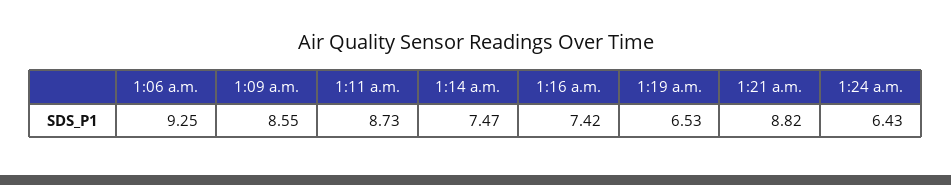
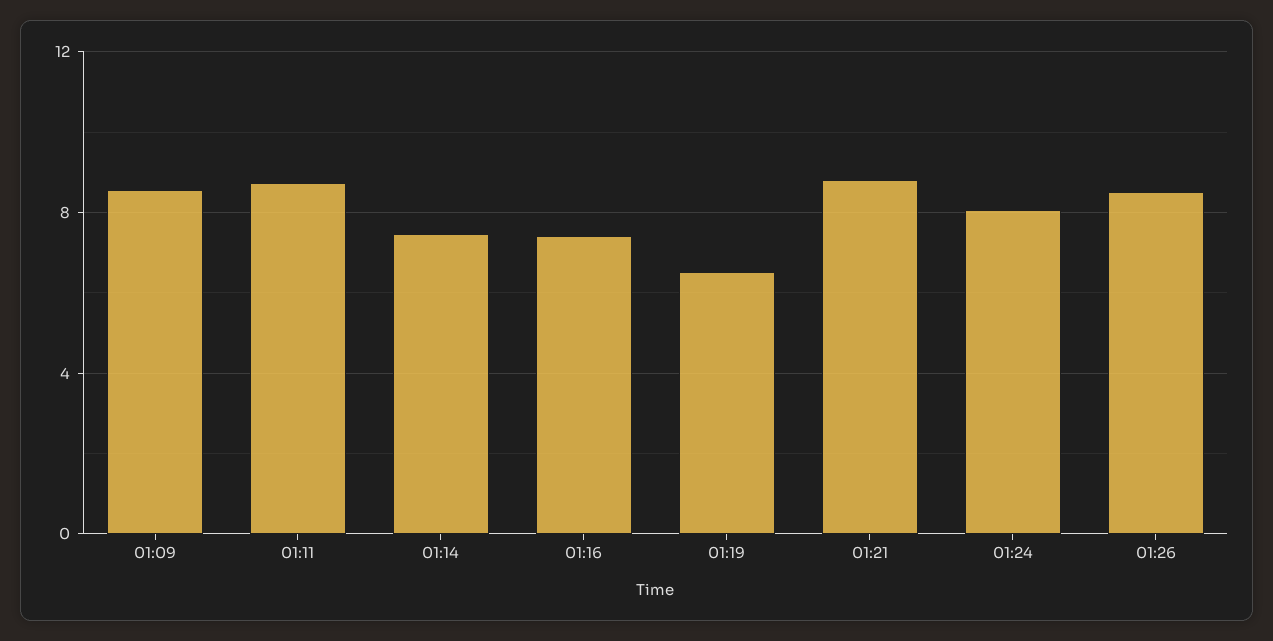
1:06 a.m.: 9.25 -> none
1:24 a.m.: 6.43 -> 8
01:26: none -> 8.5

